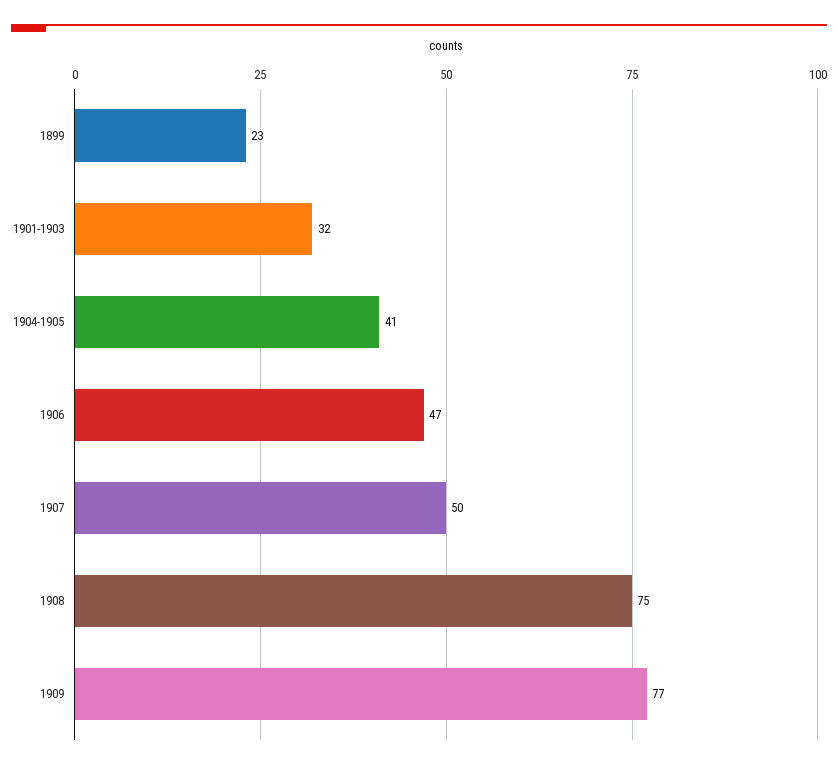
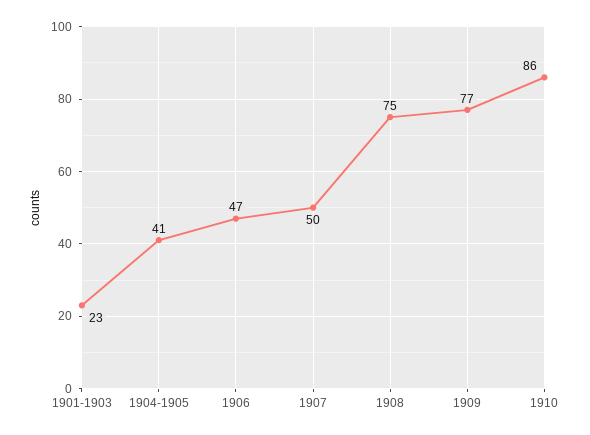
1899: 23 -> none
1901-1903: 32 -> 23
1910: none -> 86

